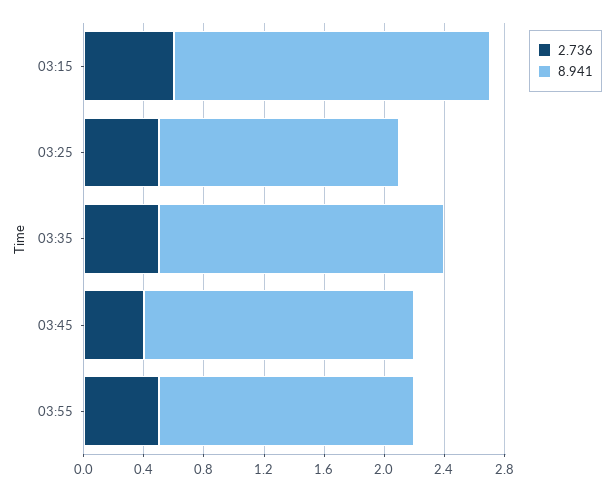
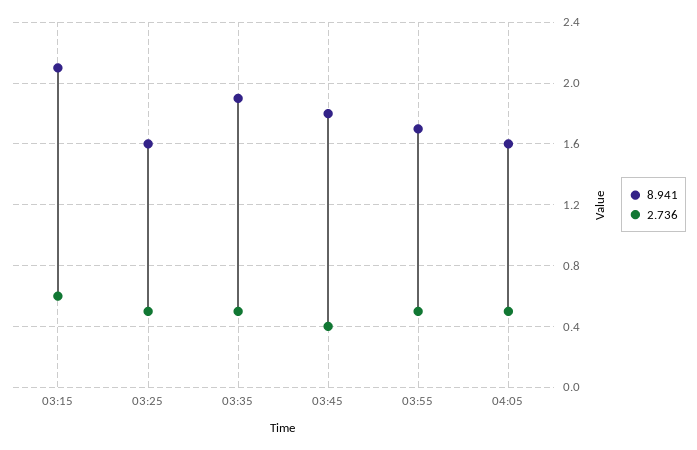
8.941, 04:05: none -> 1.6
2.736, 04:05: none -> 0.5

